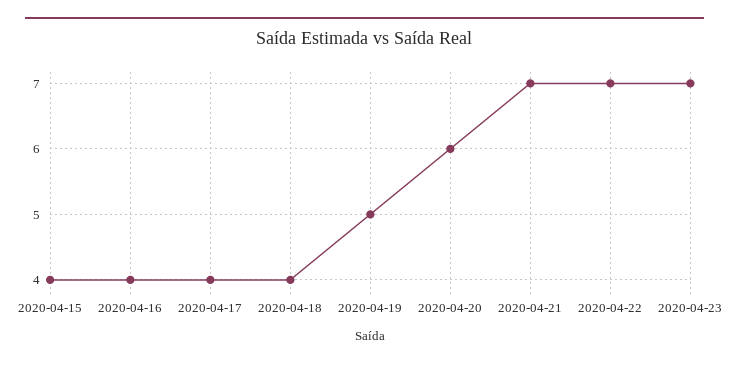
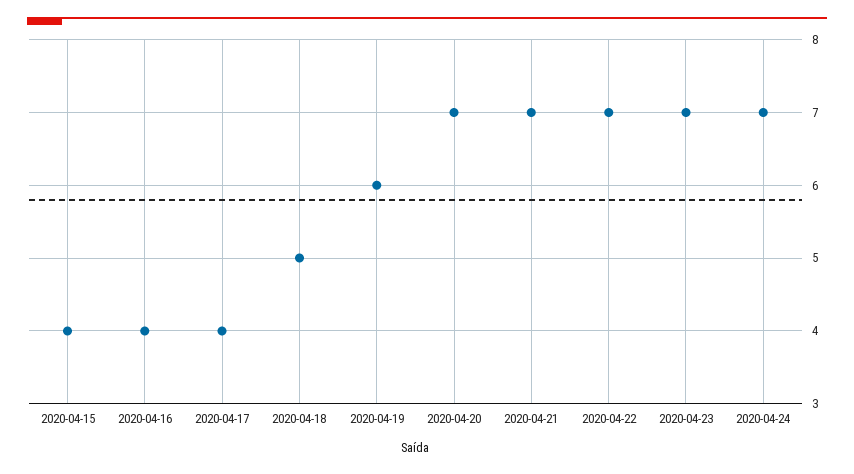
2020-04-18: 4 -> 5
2020-04-19: 5 -> 6
2020-04-20: 6 -> 7
2020-04-24: none -> 7

